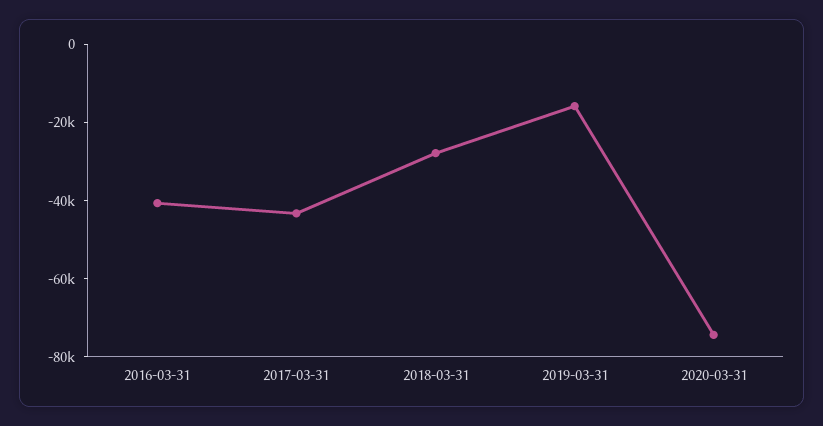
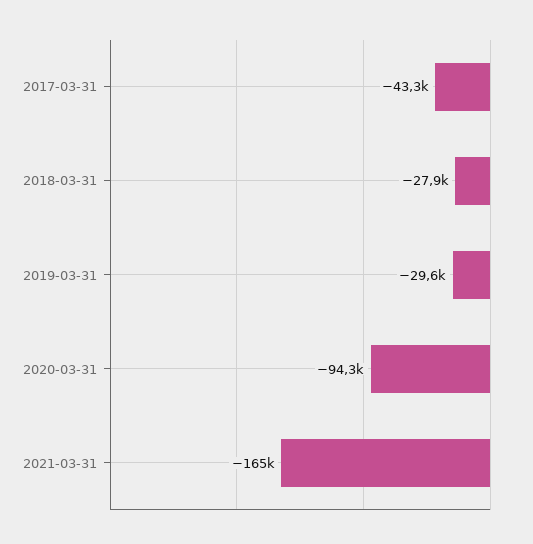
2016-03-31: -40000 -> none
2019-03-31: -15000 -> -29600
2020-03-31: -75000 -> -94300
2021-03-31: none -> -165000

